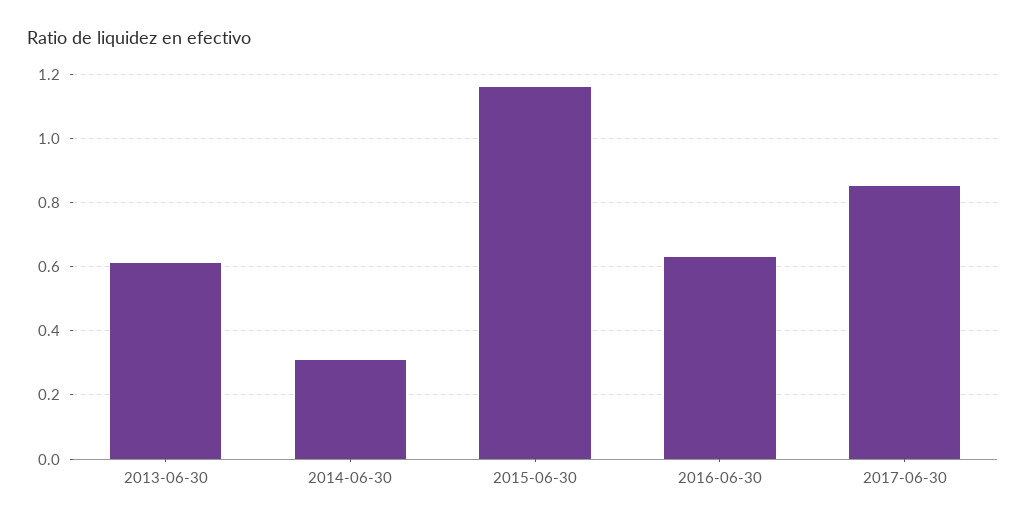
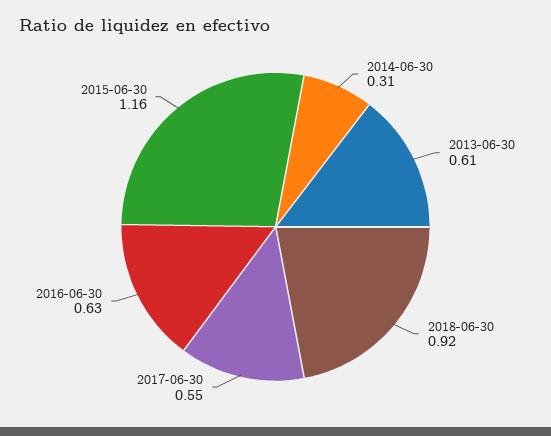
2017-06-30: 0.85 -> 0.55
2018-06-30: none -> 0.92

